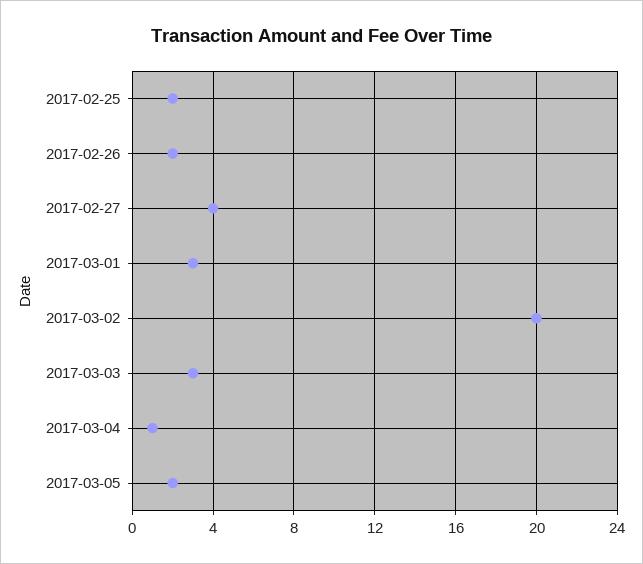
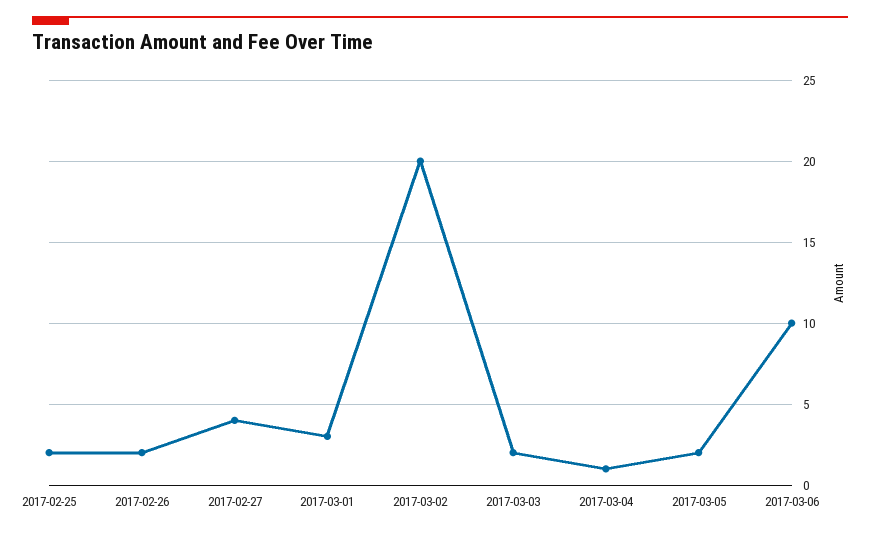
2017-03-03: 3 -> 2
2017-03-06: none -> 10

